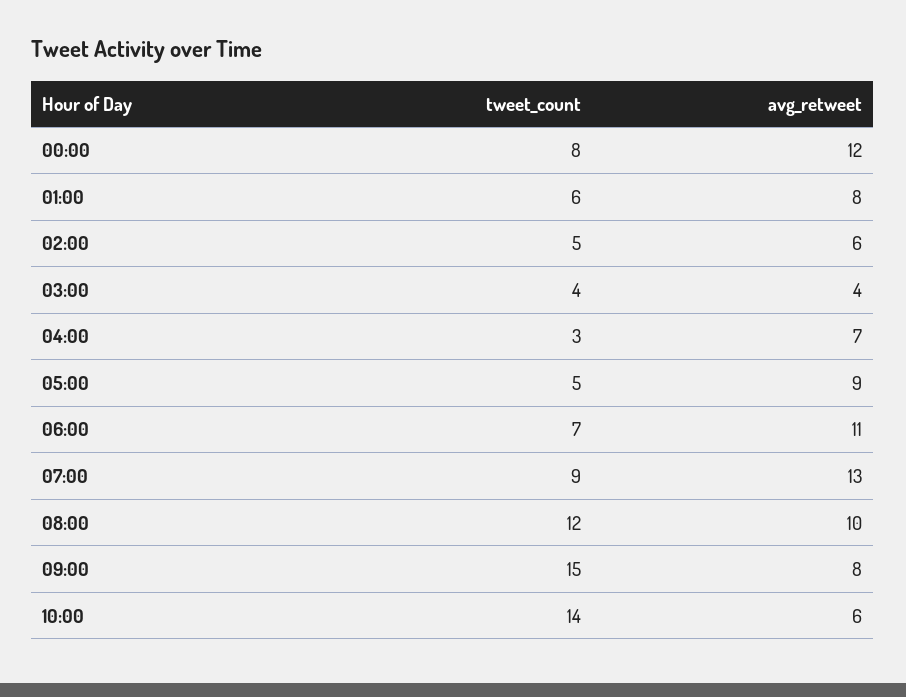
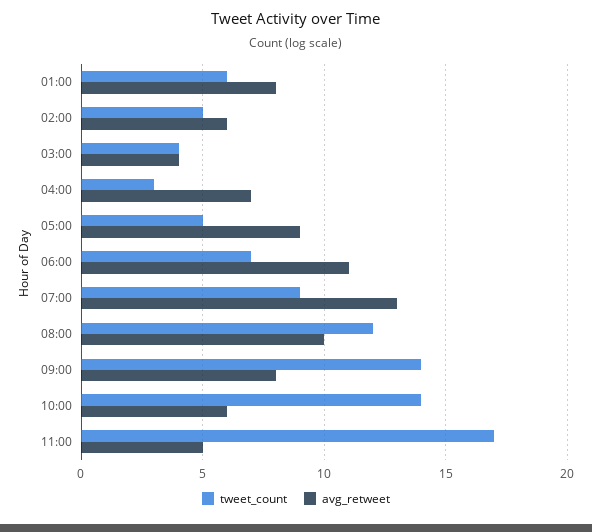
tweet_count, 00:00: 8 -> none
avg_retweet, 00:00: 12 -> none
tweet_count, 09:00: 15 -> 14
tweet_count, 11:00: none -> 17
avg_retweet, 11:00: none -> 5

